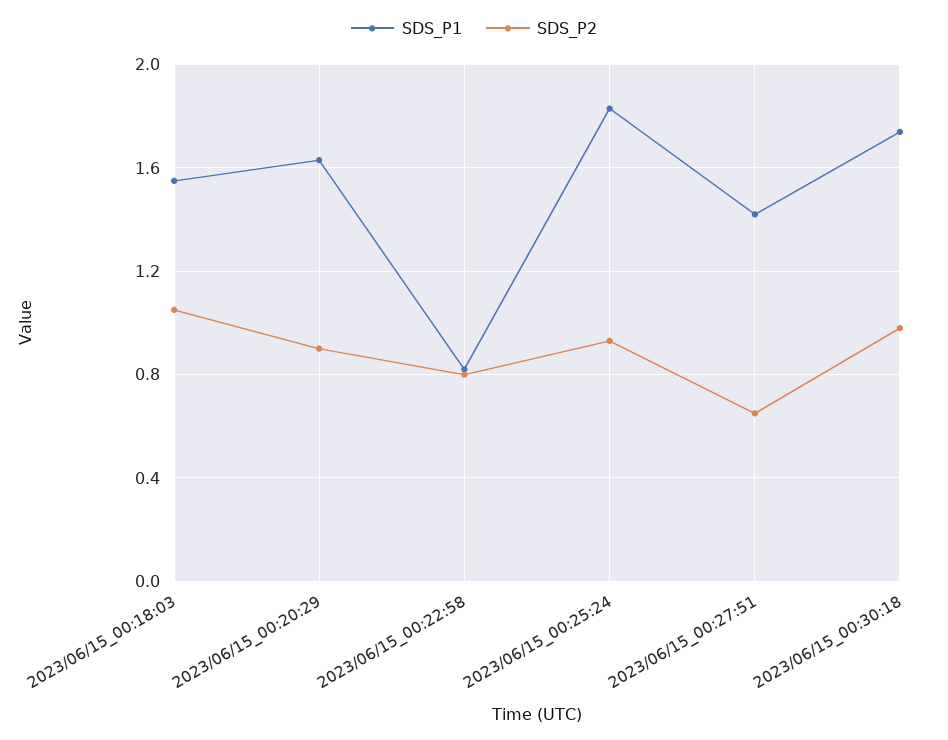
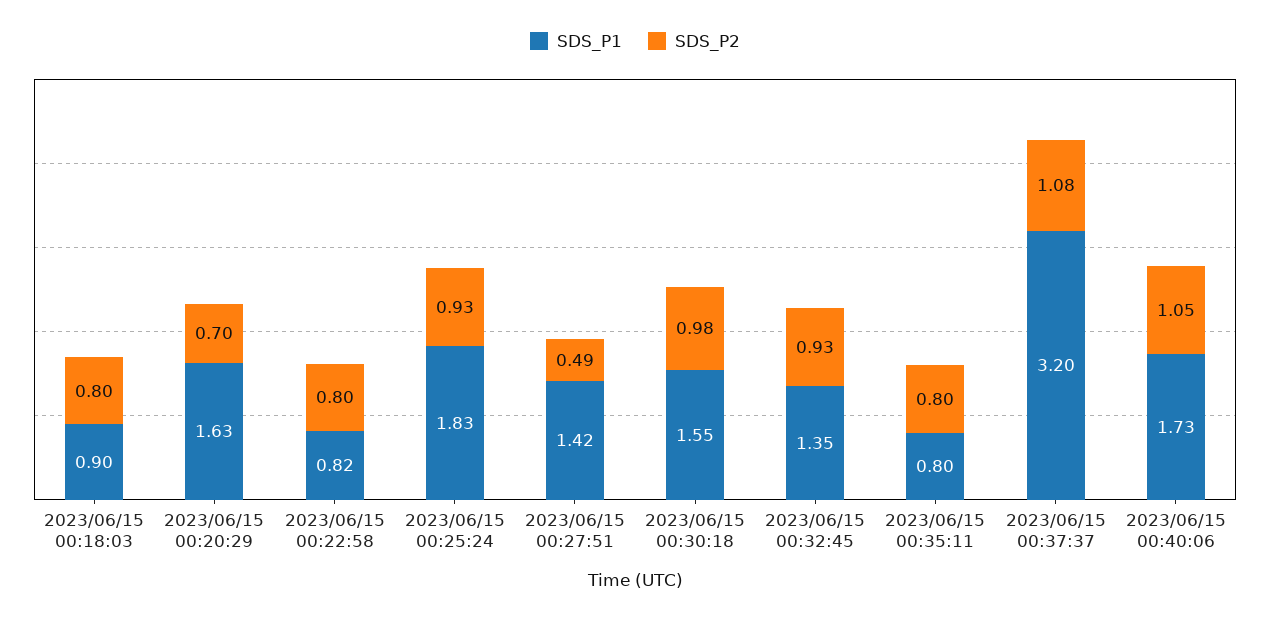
SDS_P1, 2023/06/15_00:18:03: 1.55 -> 0.9
SDS_P2, 2023/06/15_00:18:03: 1.05 -> 0.8
SDS_P2, 2023/06/15_00:20:29: 0.9 -> 0.7
SDS_P2, 2023/06/15_00:27:51: 0.65 -> 0.49
SDS_P1, 2023/06/15_00:30:18: 1.75 -> 1.55
SDS_P1, 2023/06/15 00:32:45: none -> 1.35
SDS_P2, 2023/06/15 00:32:45: none -> 0.93
SDS_P1, 2023/06/15 00:35:11: none -> 0.8
SDS_P2, 2023/06/15 00:35:11: none -> 0.8
SDS_P1, 2023/06/15 00:37:37: none -> 3.2
SDS_P2, 2023/06/15 00:37:37: none -> 1.08
SDS_P1, 2023/06/15 00:40:06: none -> 1.73
SDS_P2, 2023/06/15 00:40:06: none -> 1.05

